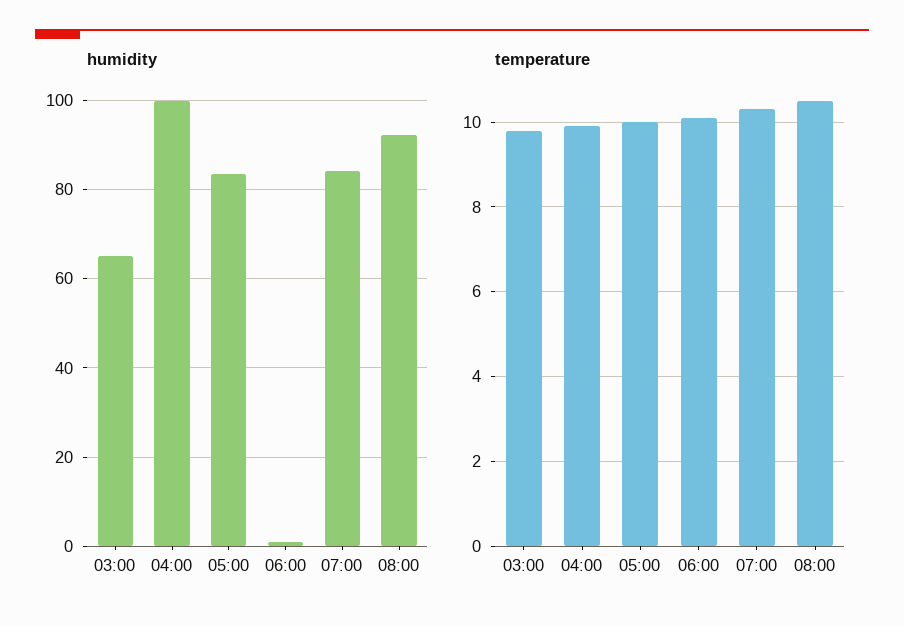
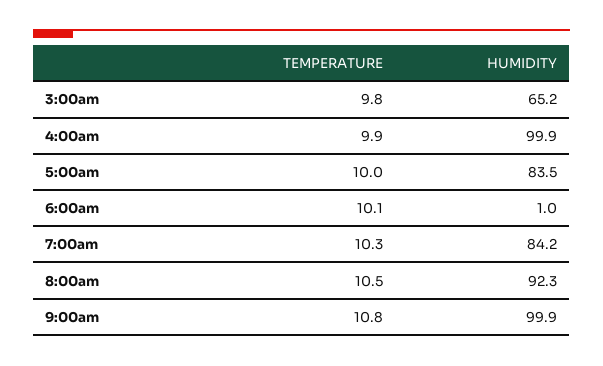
temperature, 9:00am: none -> 10.8
humidity, 9:00am: none -> 99.9

